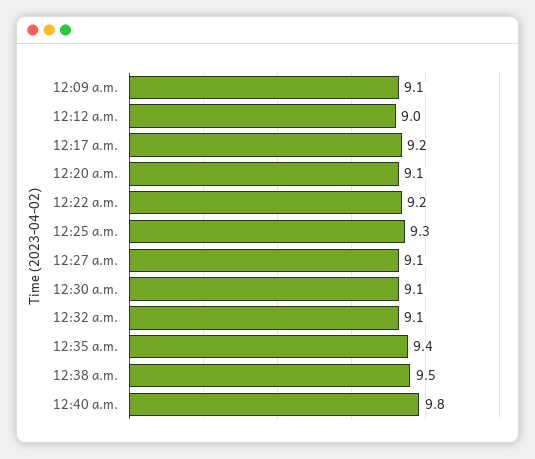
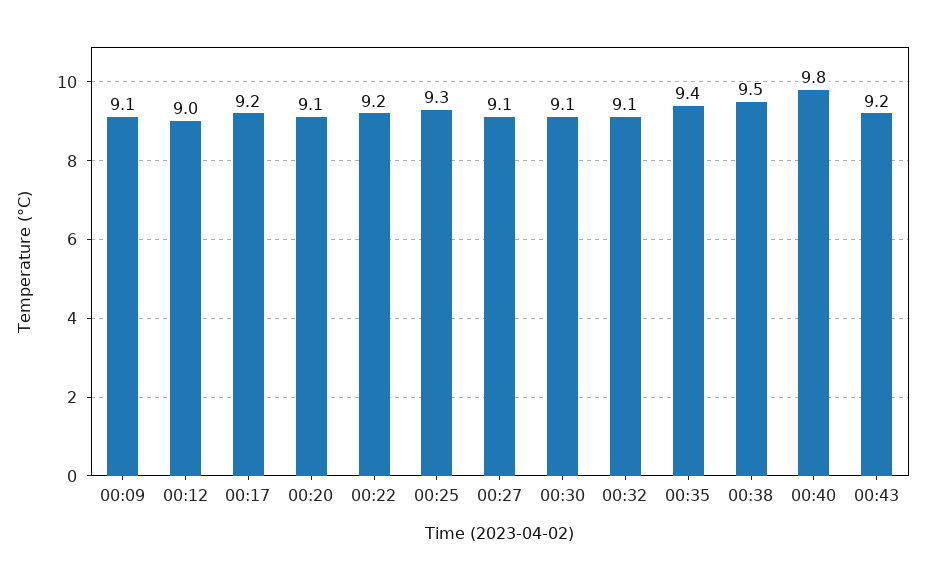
00:43: none -> 9.2

